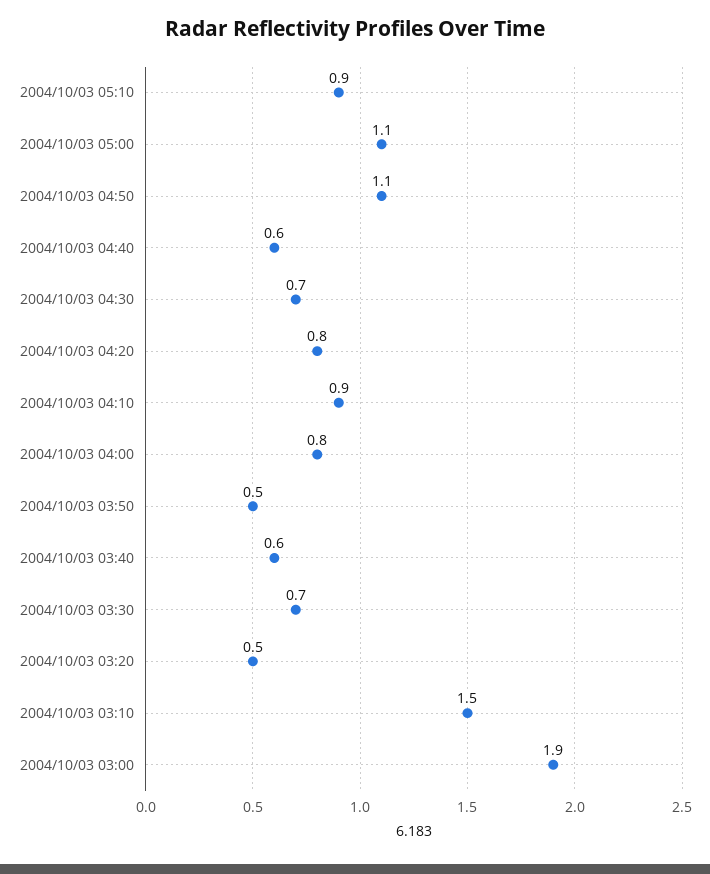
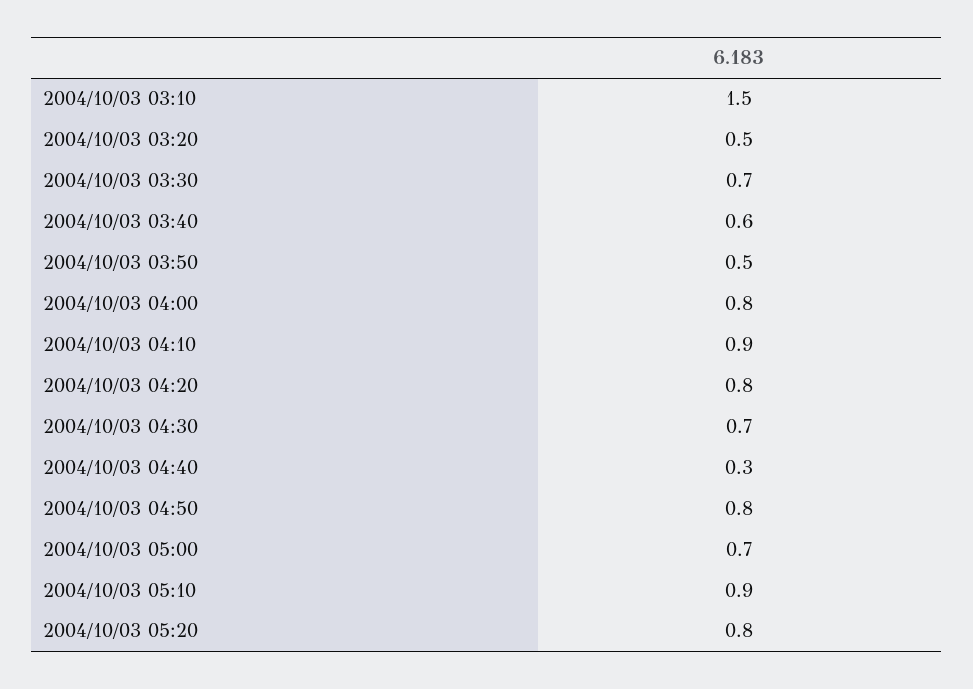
2004/10/03 05:00: 1.1 -> 0.7
2004/10/03 04:50: 1.1 -> 0.8
2004/10/03 04:40: 0.6 -> 0.3
2004/10/03 03:00: 1.9 -> none
2004/10/03 05:20: none -> 0.8

